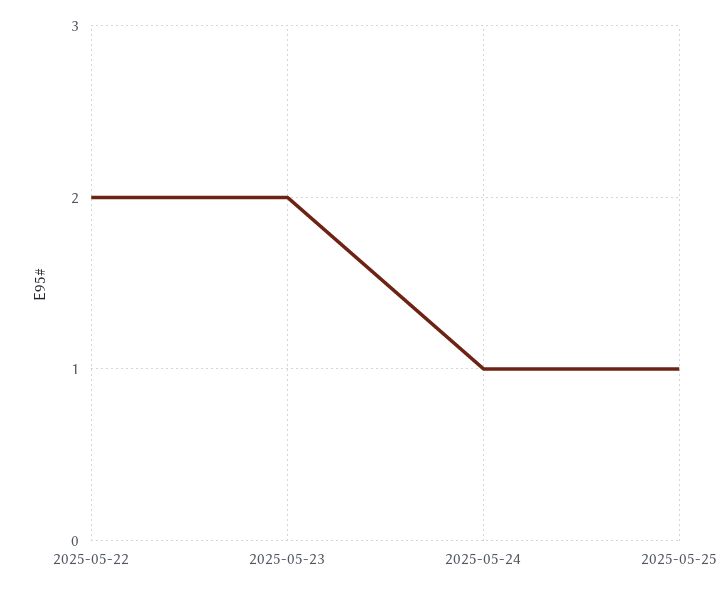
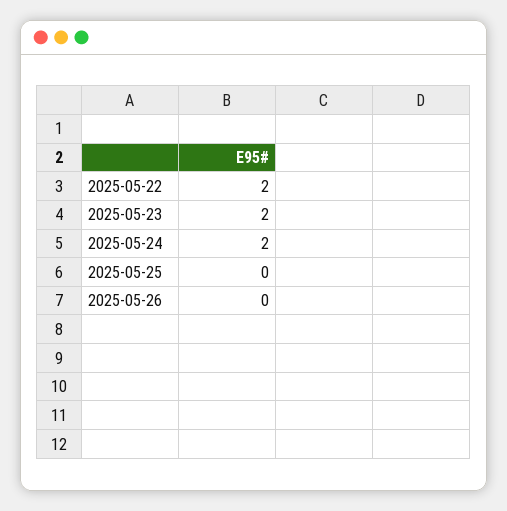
2025-05-24: 1 -> 2
2025-05-25: 1 -> 0
2025-05-26: none -> 0

